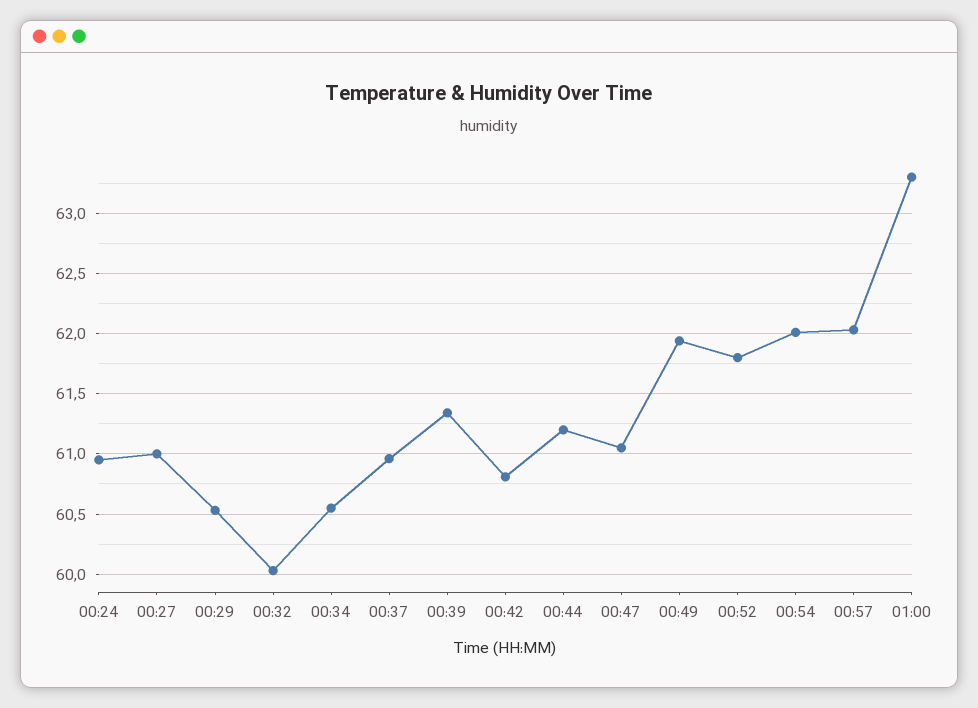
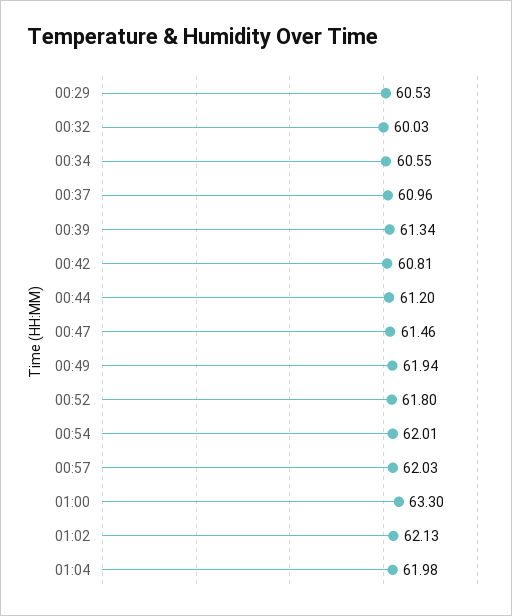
00:24: 60.95 -> none
00:27: 61 -> none
00:47: 61.05 -> 61.46
01:02: none -> 62.13
01:04: none -> 61.98

